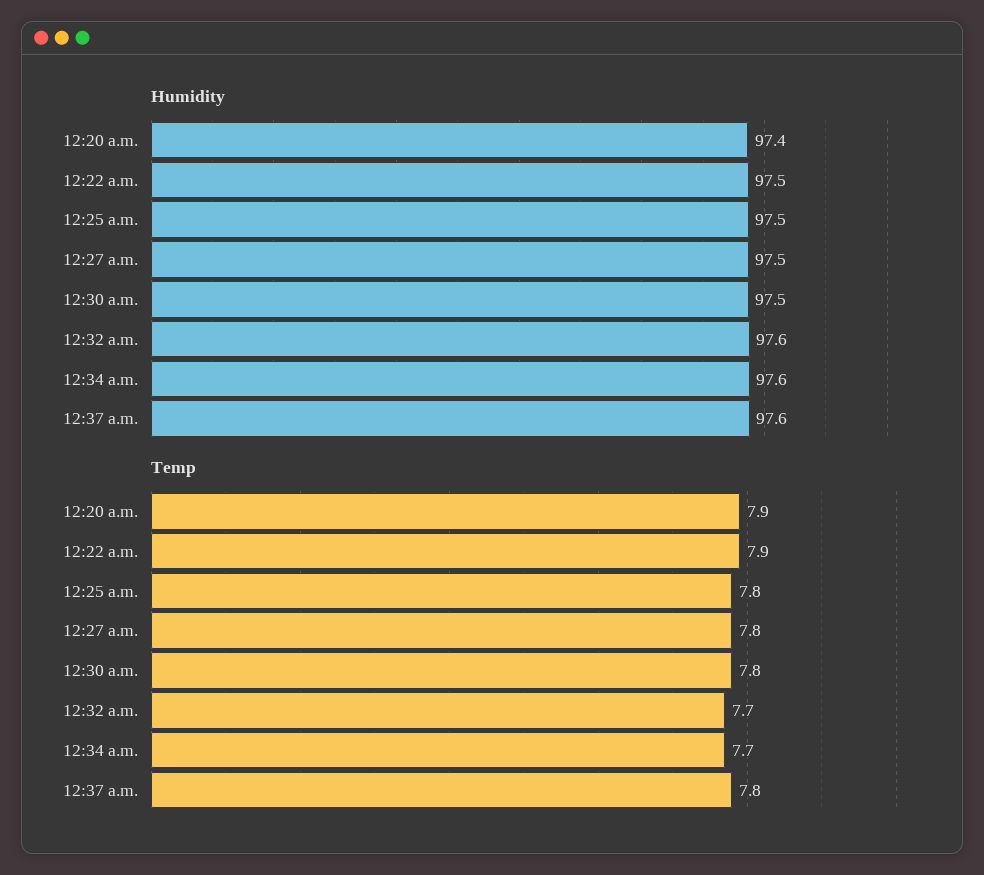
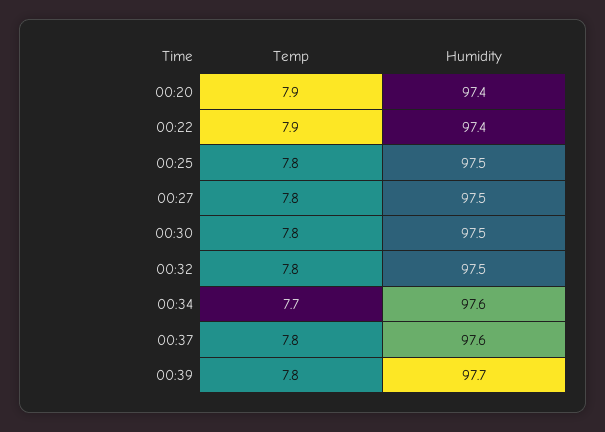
Humidity, 12:22 a.m.: 97.5 -> 97.4
Humidity, 12:32 a.m.: 97.6 -> 97.5
Temp, 12:32 a.m.: 7.7 -> 7.8
Temp, 00:39: none -> 7.8
Humidity, 00:39: none -> 97.7

